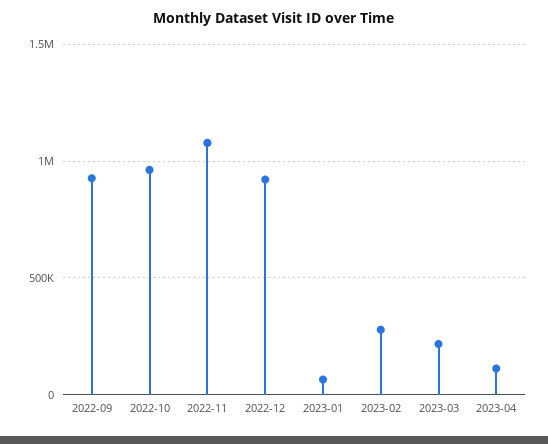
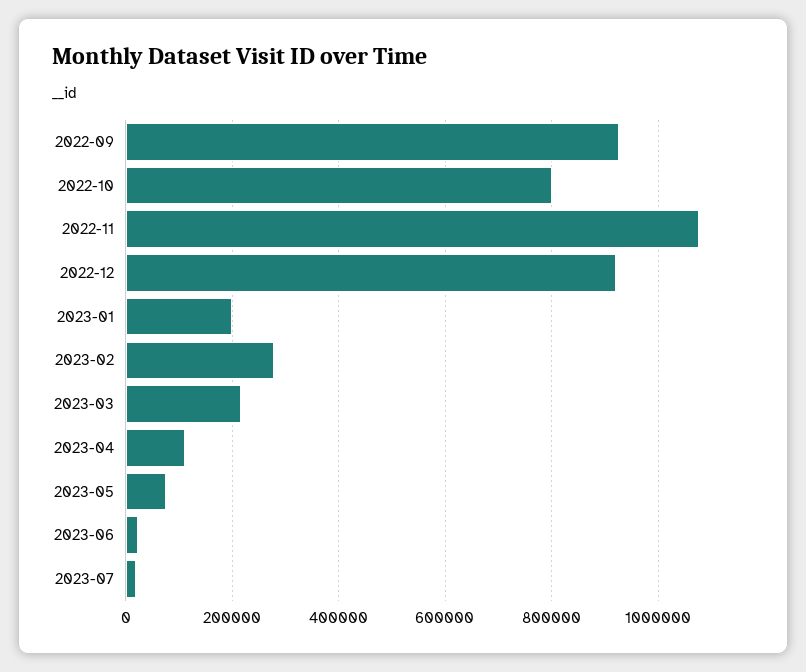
2022-10: 950000 -> 800000
2023-01: 50000 -> 200000
2023-05: none -> 80000
2023-06: none -> 20000
2023-07: none -> 20000

